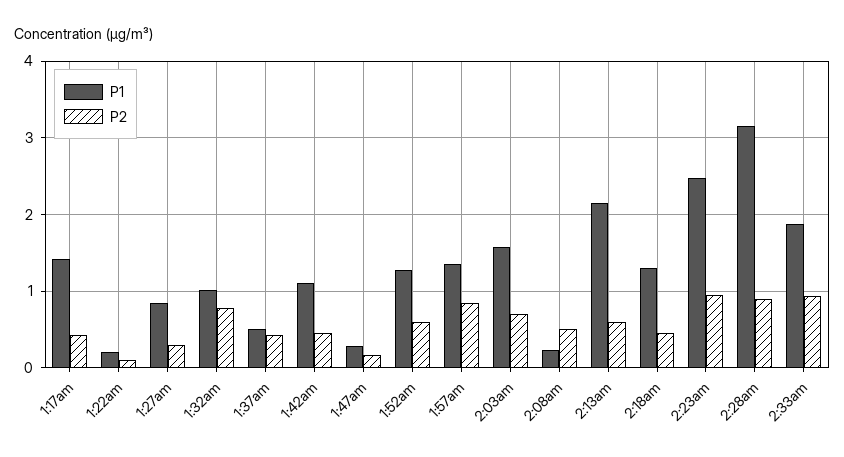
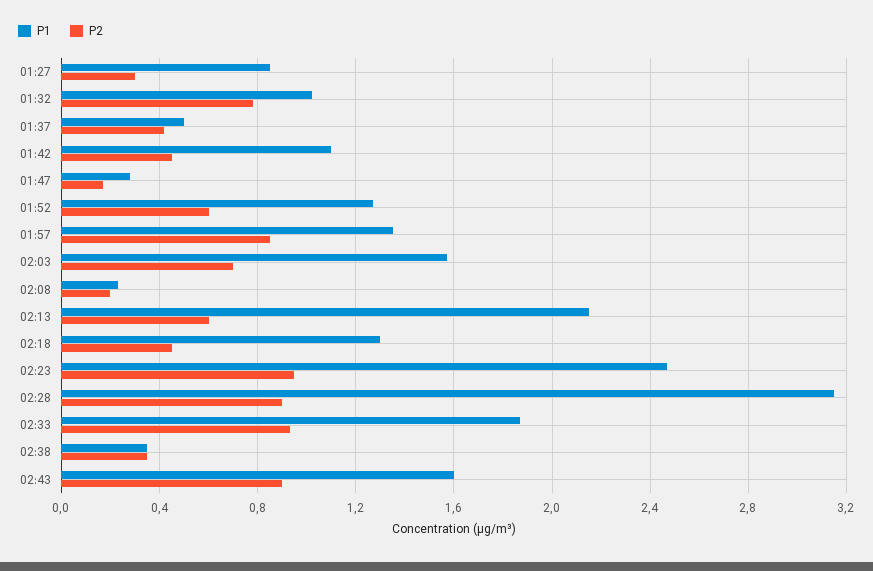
P1, 1:17am: 1.4 -> none
P2, 1:17am: 0.4 -> none
P1, 1:22am: 0.2 -> none
P2, 1:22am: 0.1 -> none
P2, 2:08am: 0.5 -> 0.2
P1, 02:38: none -> 0.35
P2, 02:38: none -> 0.35
P1, 02:43: none -> 1.6
P2, 02:43: none -> 0.9

